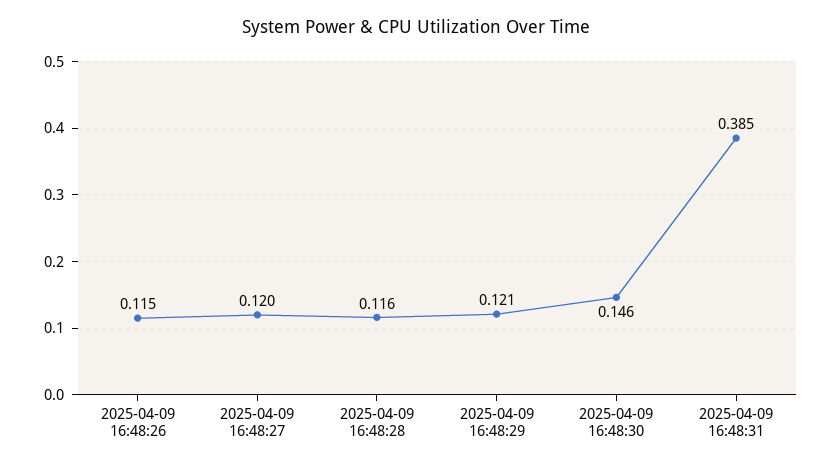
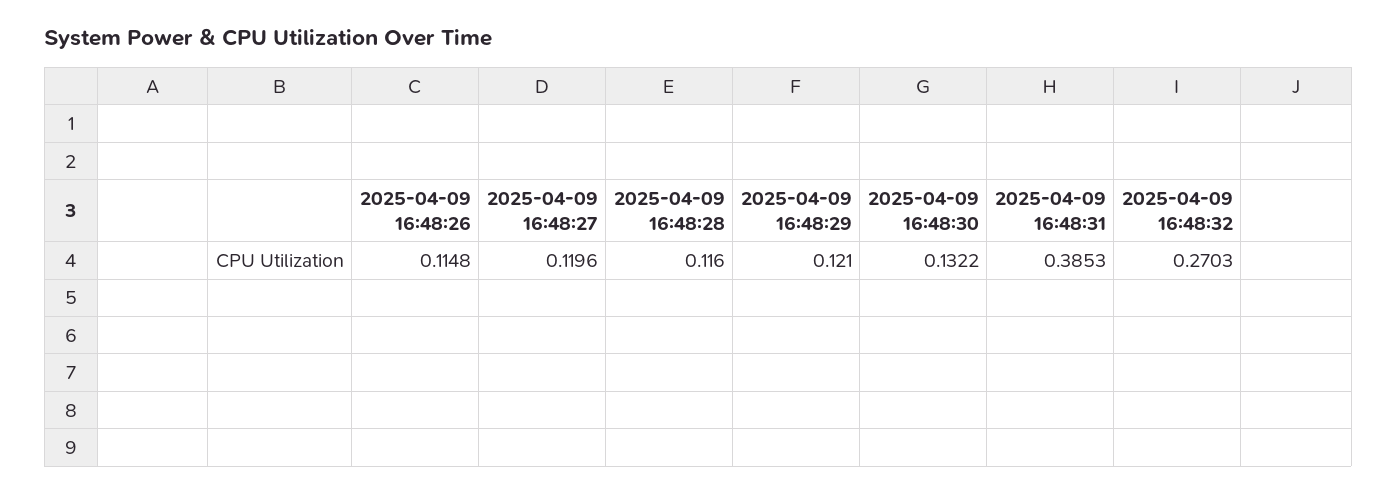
2025-04-09 16:48:30: 0.146 -> 0.1322
2025-04-09 16:48:32: none -> 0.2703

